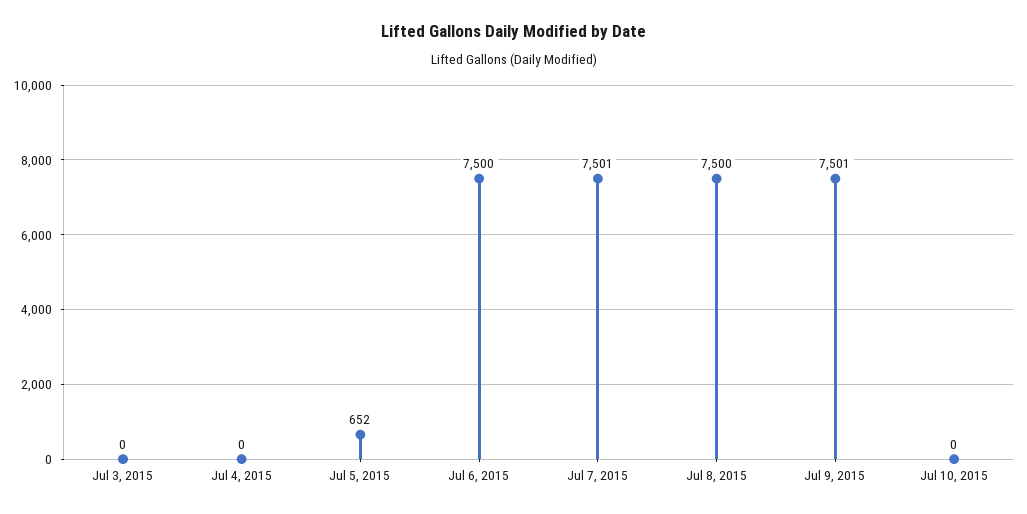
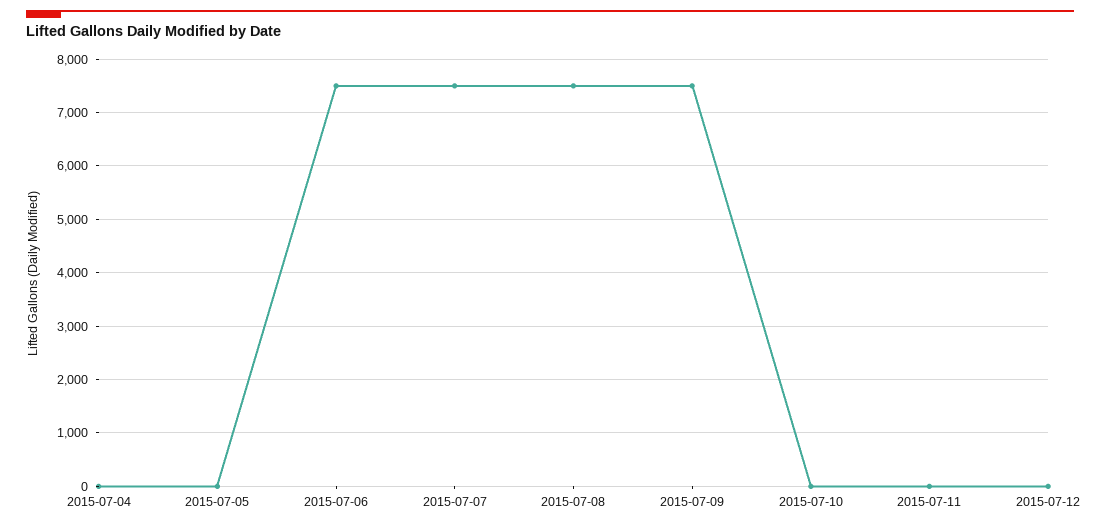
Jul 3, 2015: 0 -> none
Jul 5, 2015: 652 -> 0
2015-07-11: none -> 0
2015-07-12: none -> 0

